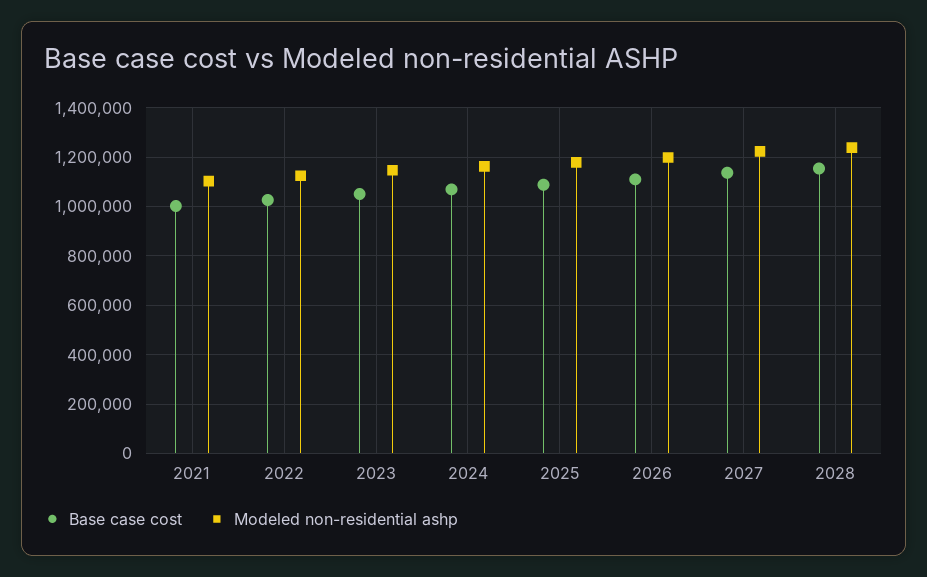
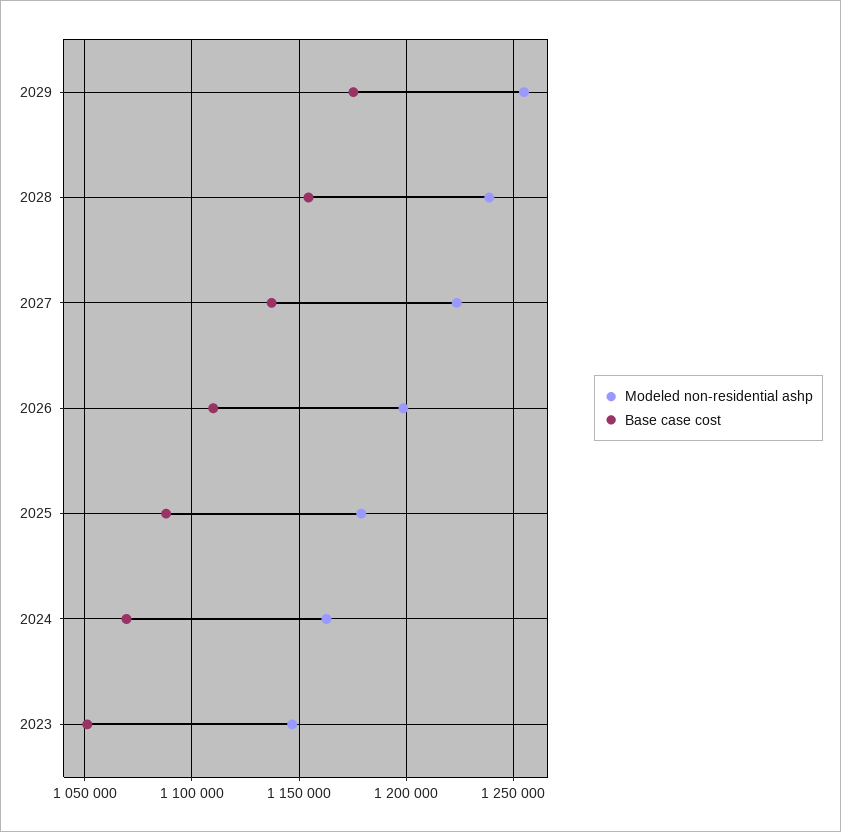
Base case cost, 2021: 1000000 -> none
Modeled non-residential ashp, 2021: 1100000 -> none
Base case cost, 2022: 1025000 -> none
Modeled non-residential ashp, 2022: 1125000 -> none
Modeled non-residential ashp, 2029: none -> 1255000
Base case cost, 2029: none -> 1175000

